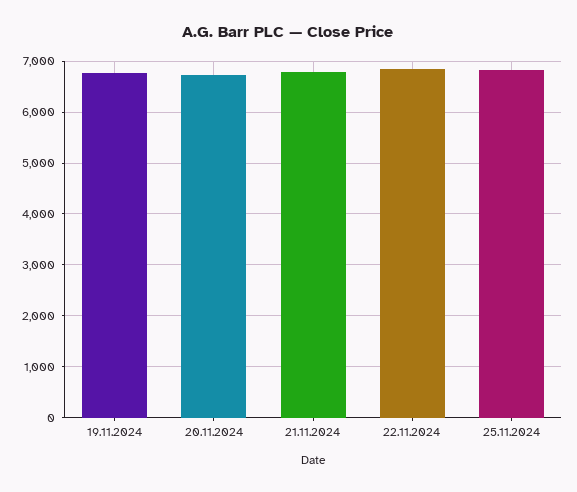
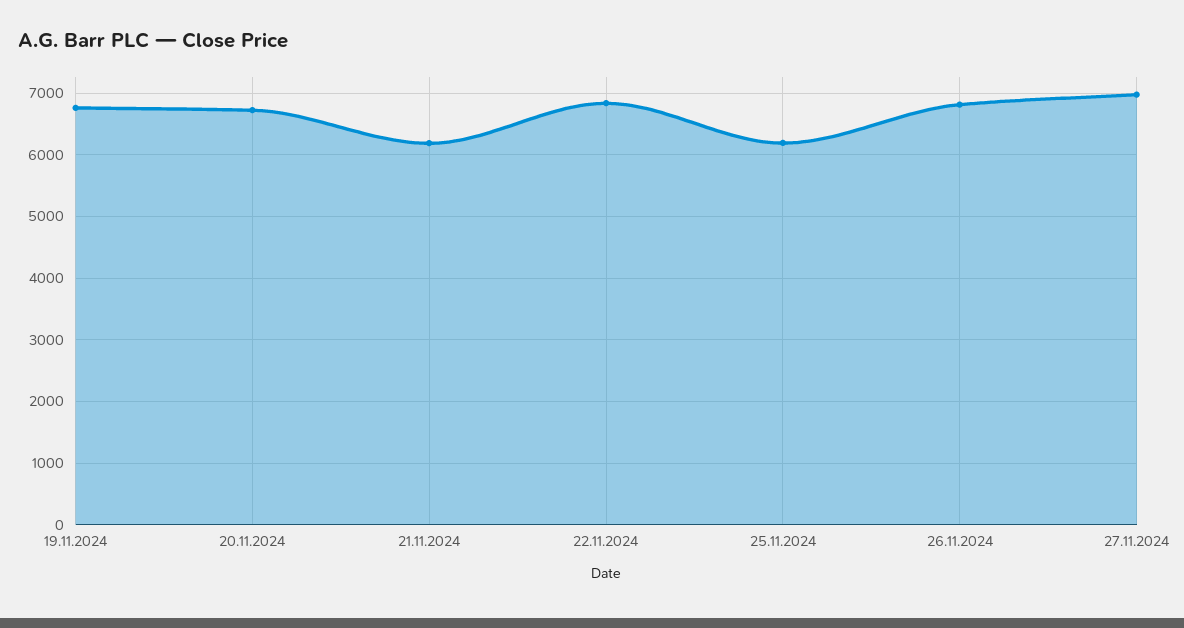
21.11.2024: 6800 -> 6200
25.11.2024: 6800 -> 6200
26.11.2024: none -> 6800
27.11.2024: none -> 7000

